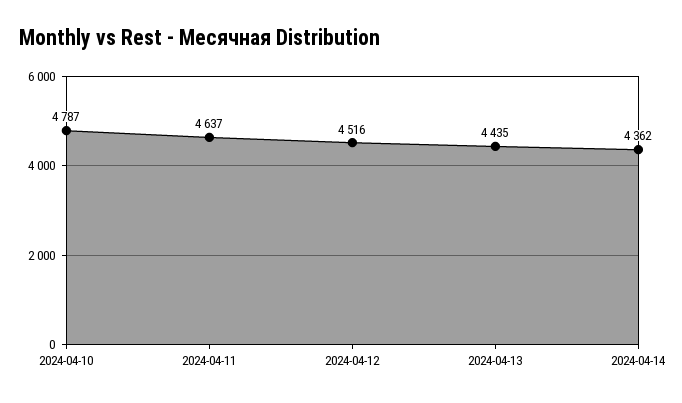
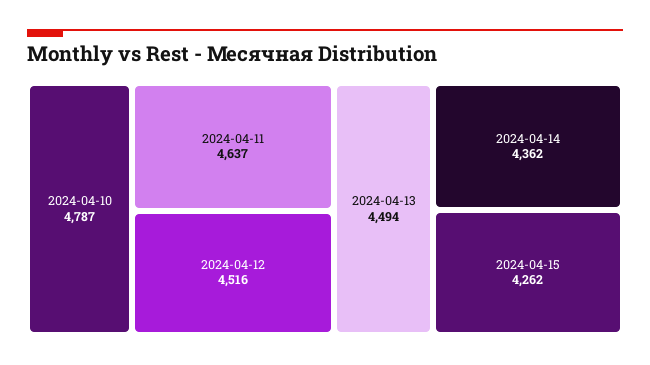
2024-04-13: 4435 -> 4494
2024-04-15: none -> 4262

